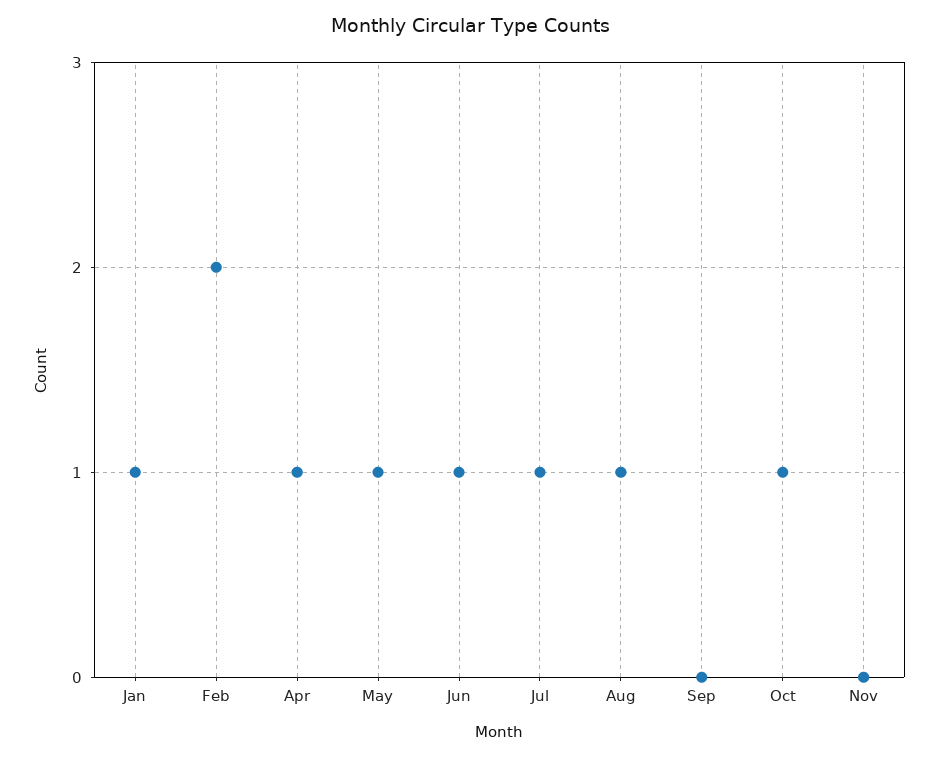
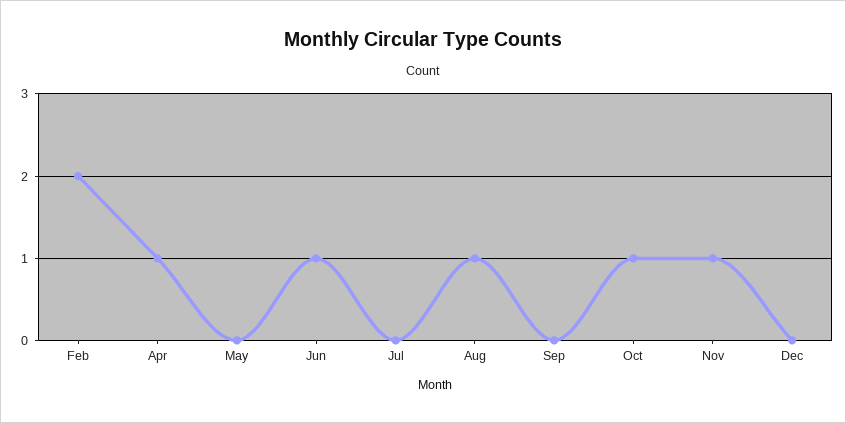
Jan: 1 -> none
May: 1 -> 0
Jul: 1 -> 0
Nov: 0 -> 1
Dec: none -> 0

